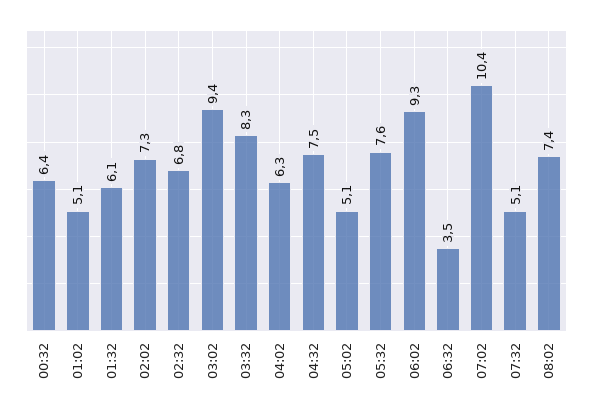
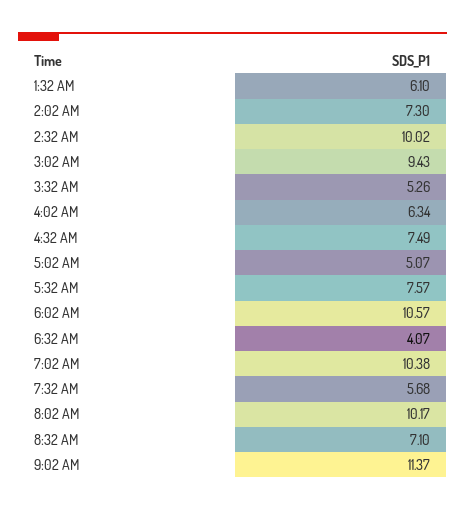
00:32: 6.4 -> none
01:02: 5.1 -> none
02:32: 6.8 -> 10.02
03:32: 8.3 -> 5.26
06:02: 9.3 -> 10.57
06:32: 3.5 -> 4.07
07:32: 5.1 -> 5.68
08:02: 7.4 -> 10.17
8:32 AM: none -> 7.1
9:02 AM: none -> 11.37

